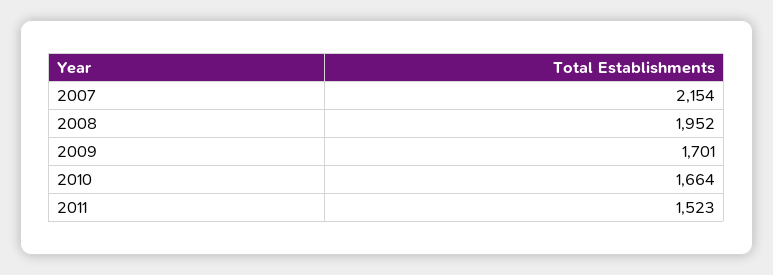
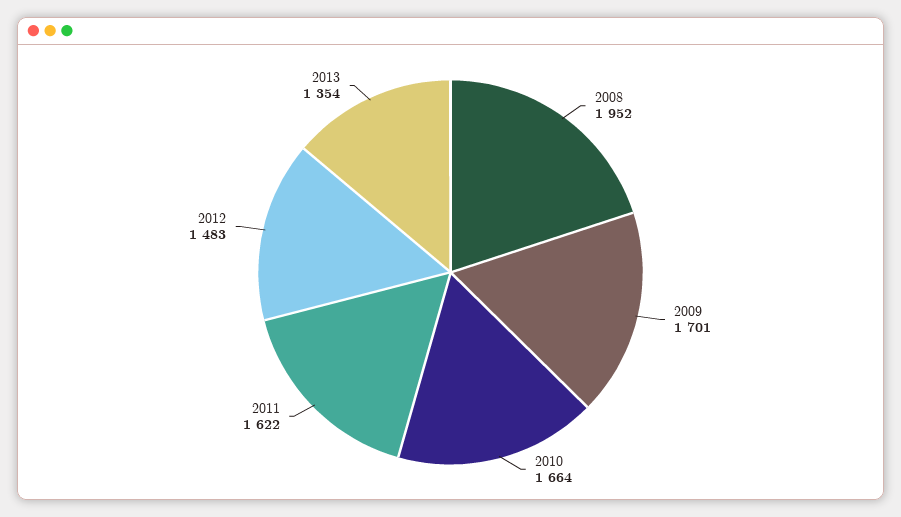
2007: 2154 -> none
2011: 1523 -> 1622
2012: none -> 1483
2013: none -> 1354

